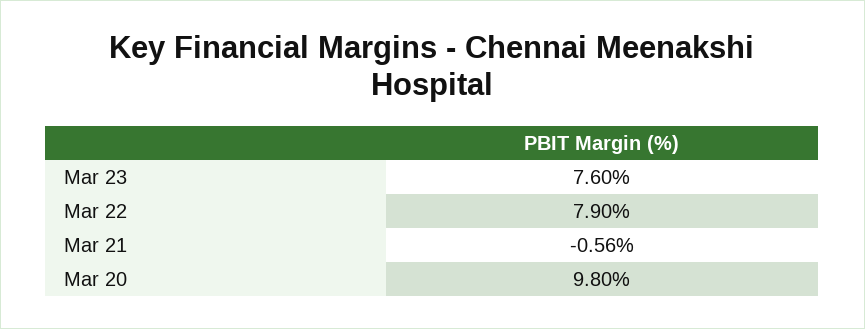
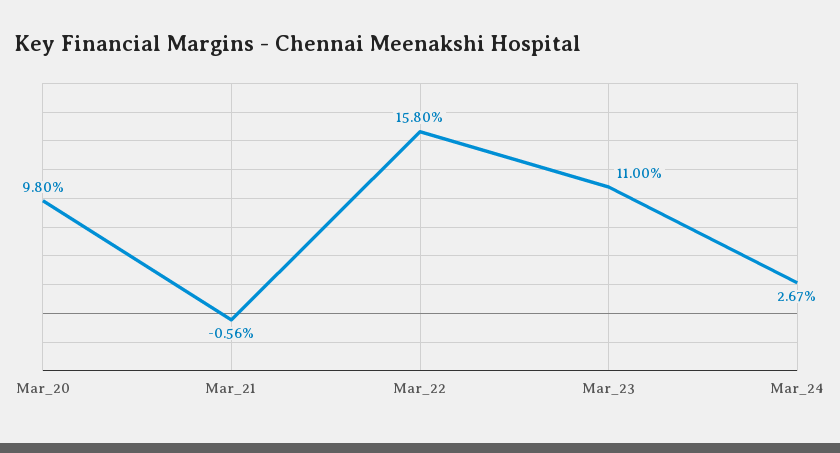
Mar 23: 7.6 -> 11
Mar 22: 7.9 -> 15.8
Mar_24: none -> 2.67

